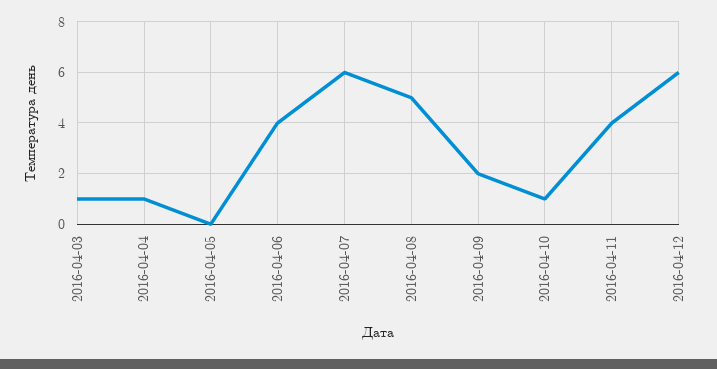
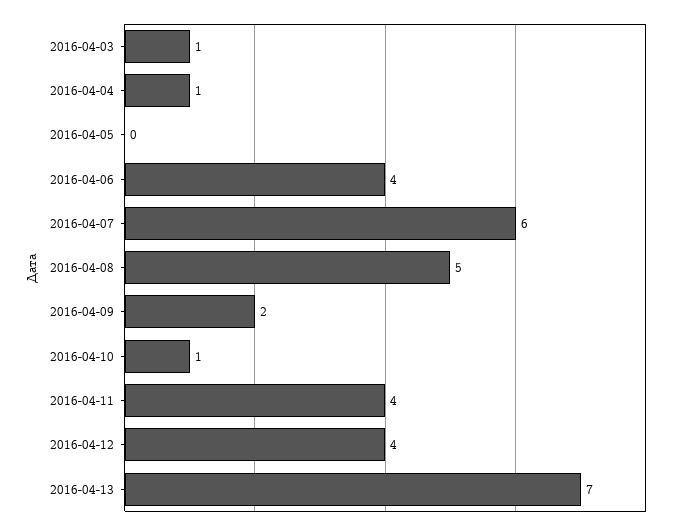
2016-04-12: 6 -> 4
2016-04-13: none -> 7

